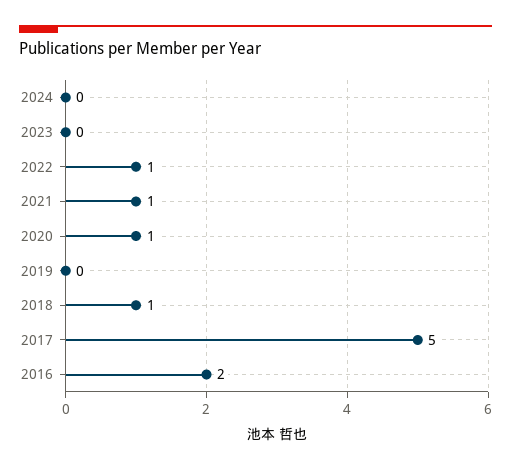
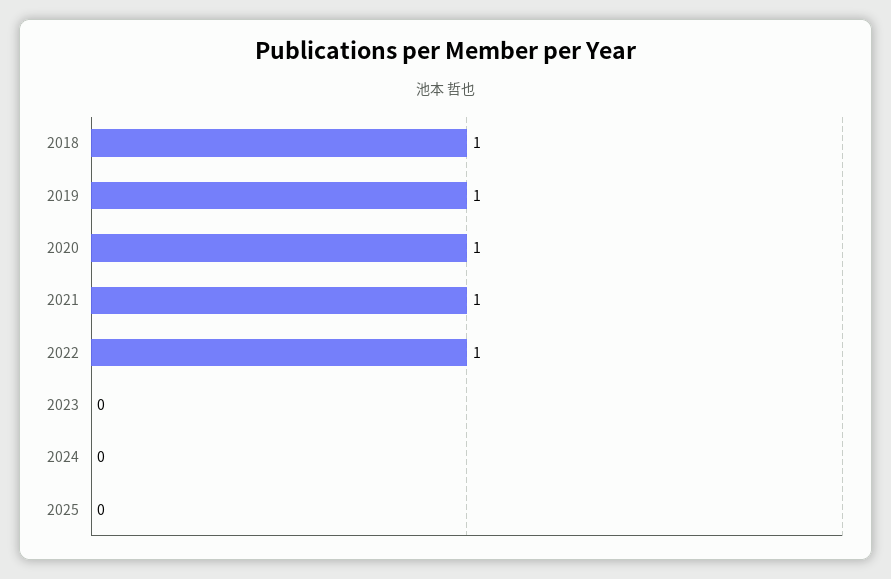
2019: 0 -> 1
2017: 5 -> none
2016: 2 -> none
2025: none -> 0

